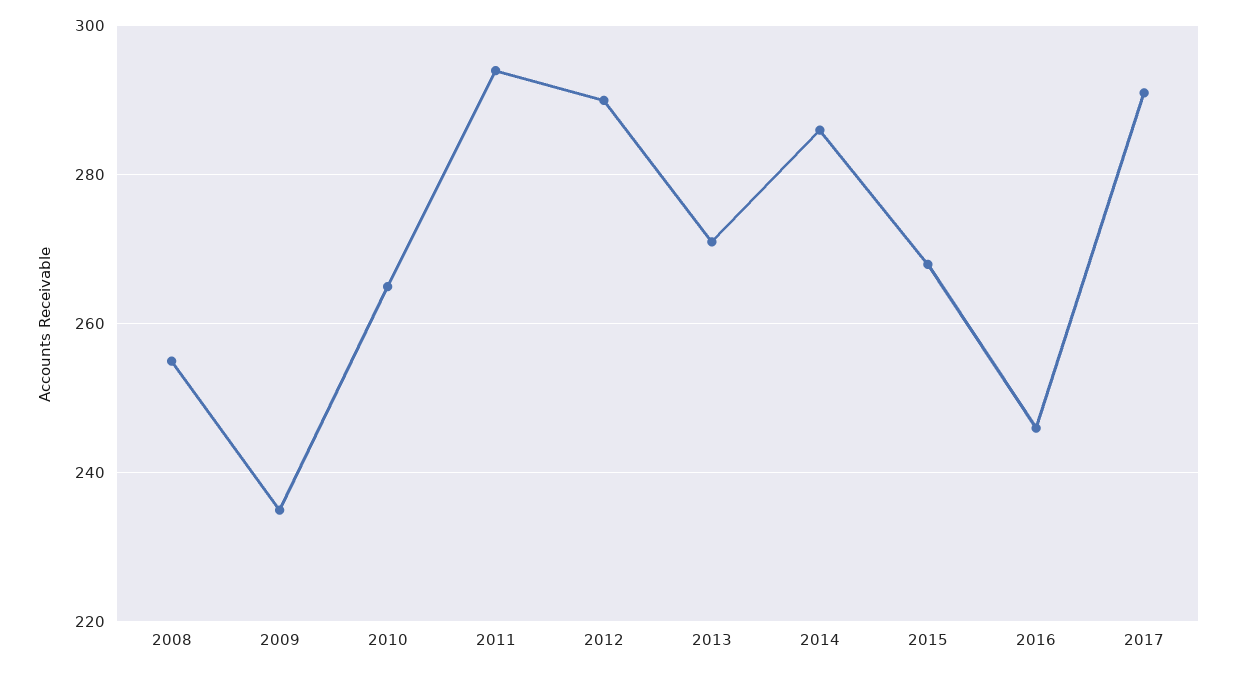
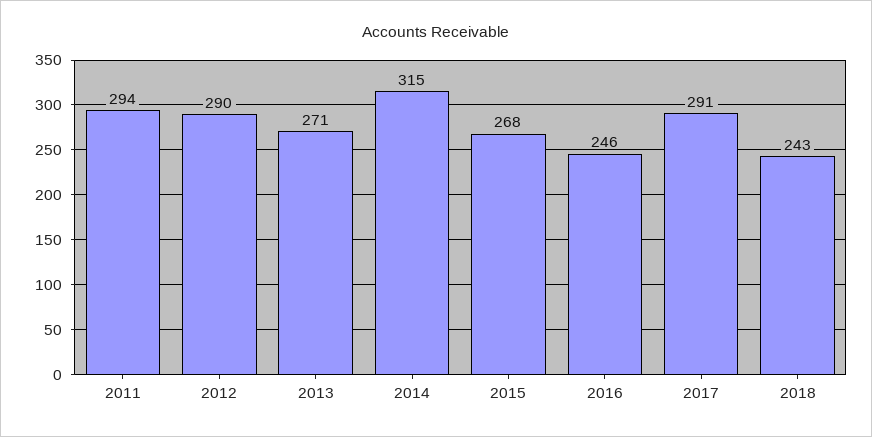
2008: 255 -> none
2009: 235 -> none
2010: 265 -> none
2014: 285 -> 315
2018: none -> 243

